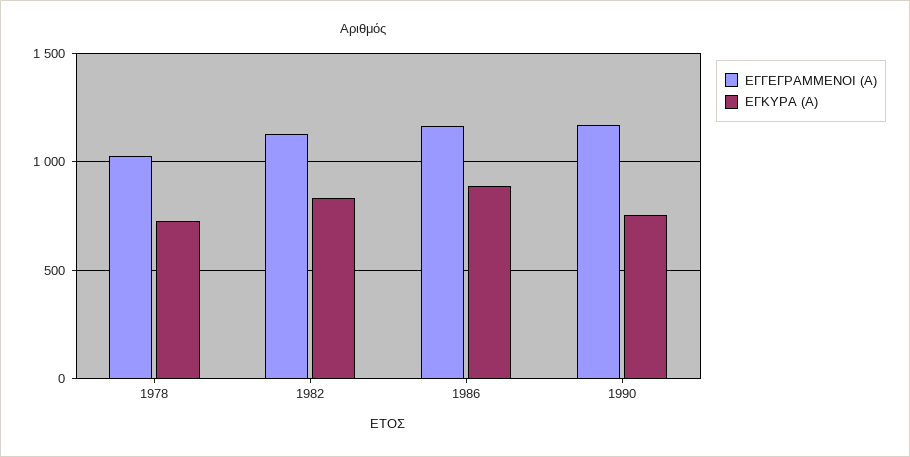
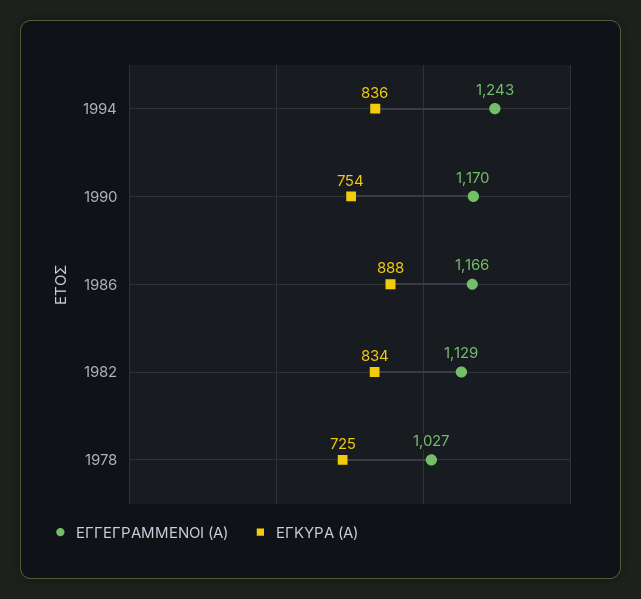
ΕΓΓΕΓΡΑΜΜΕΝΟΙ (Α), 1994: none -> 1243
ΕΓΚΥΡΑ (Α), 1994: none -> 836

